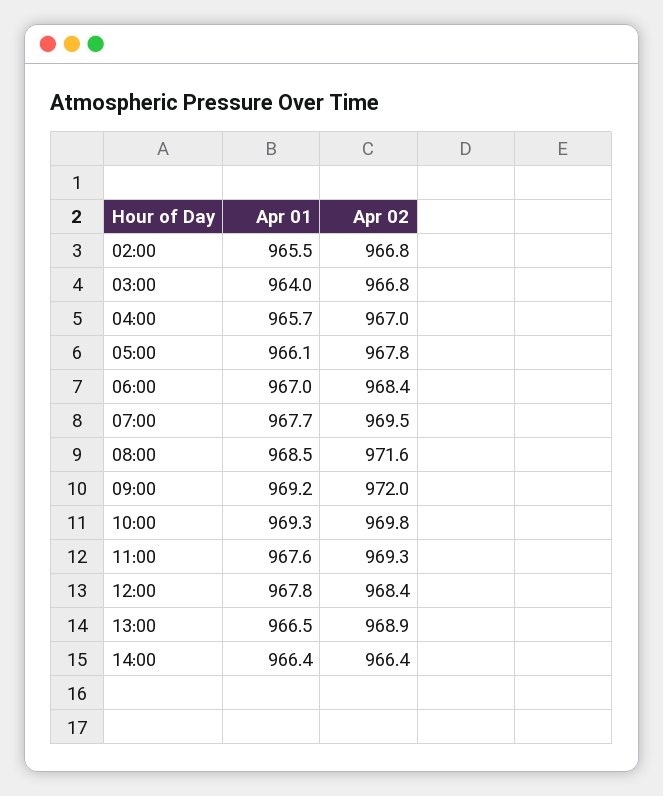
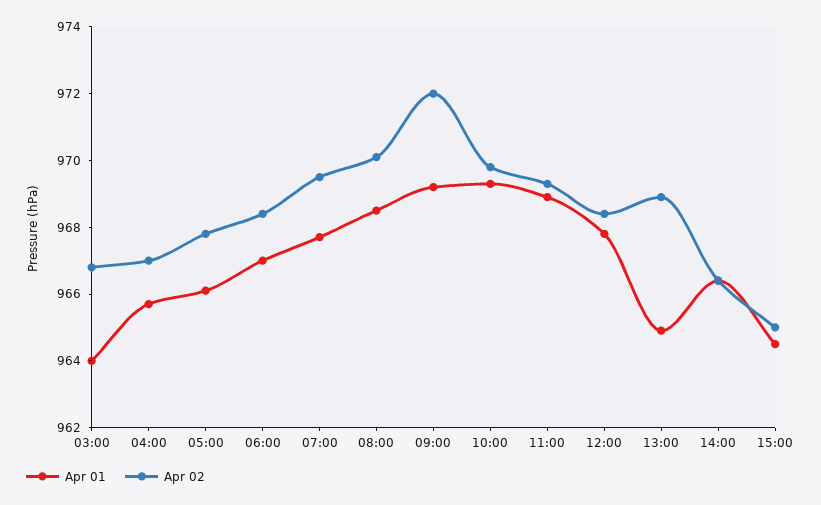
Apr 01, 02:00: 965.5 -> none
Apr 02, 02:00: 966.8 -> none
Apr 02, 08:00: 971.6 -> 970
Apr 01, 11:00: 967.6 -> 969
Apr 01, 13:00: 966.5 -> 965
Apr 01, 15:00: none -> 964.5
Apr 02, 15:00: none -> 965

